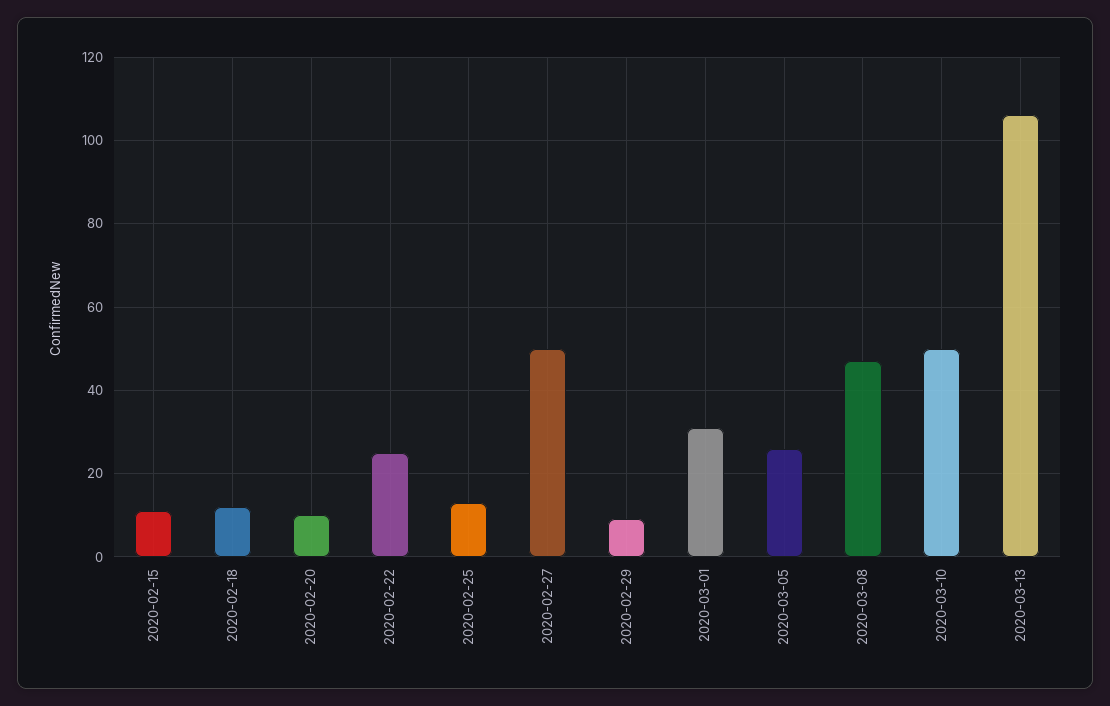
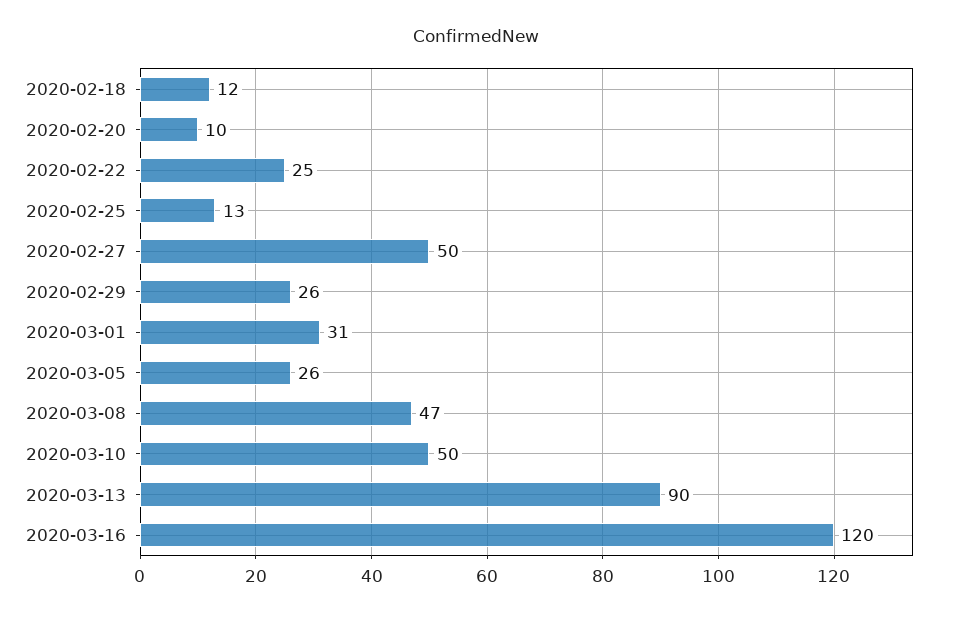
2020-02-15: 10 -> none
2020-02-29: 10 -> 26
2020-03-13: 105 -> 90
2020-03-16: none -> 120

